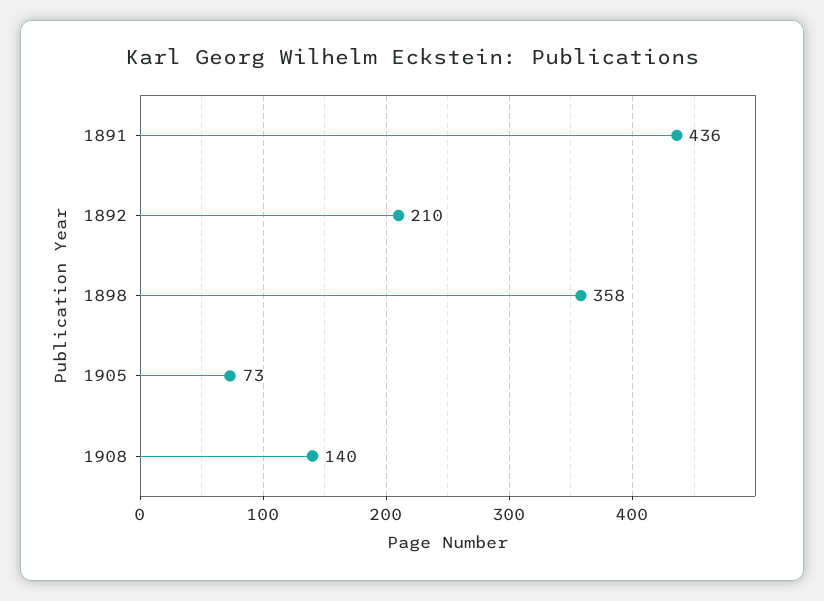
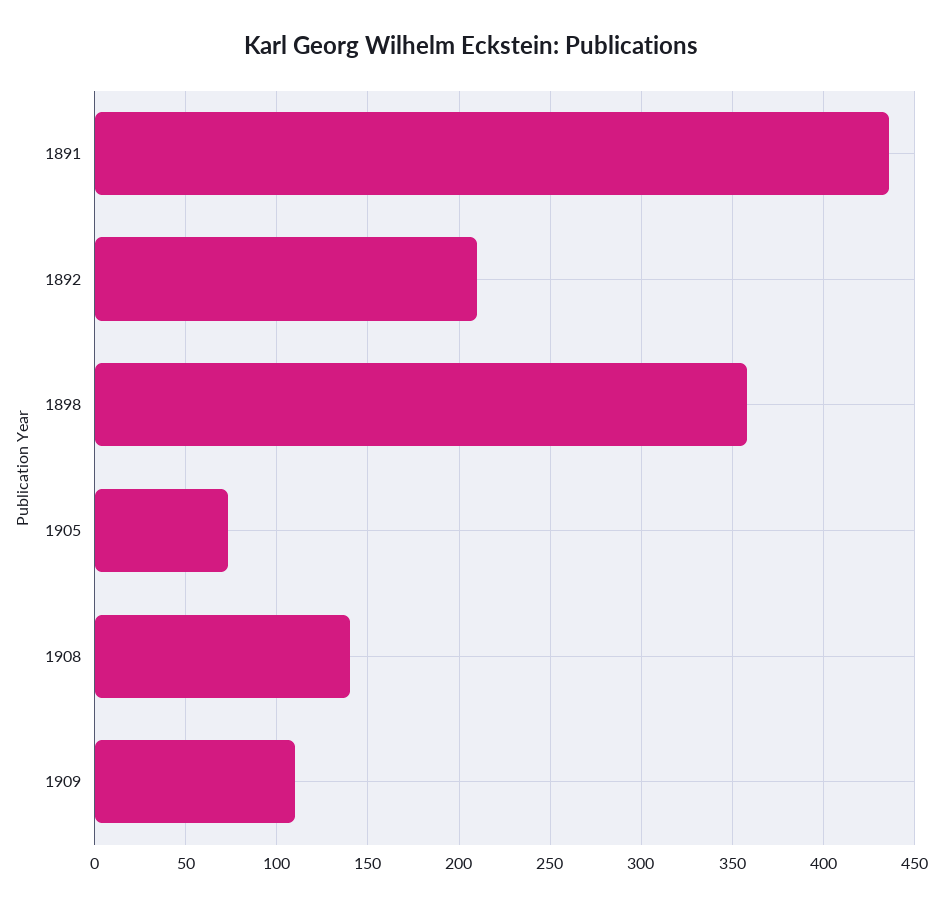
1909: none -> 110

